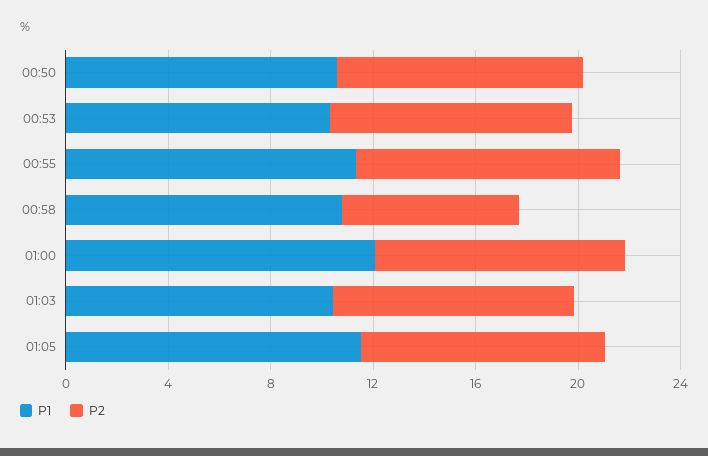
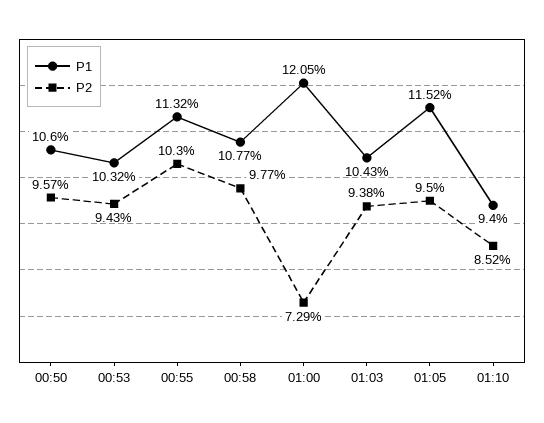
P2, 00:58: 7 -> 9.77
P2, 01:00: 10 -> 7.29
P1, 01:10: none -> 9.4
P2, 01:10: none -> 8.52

